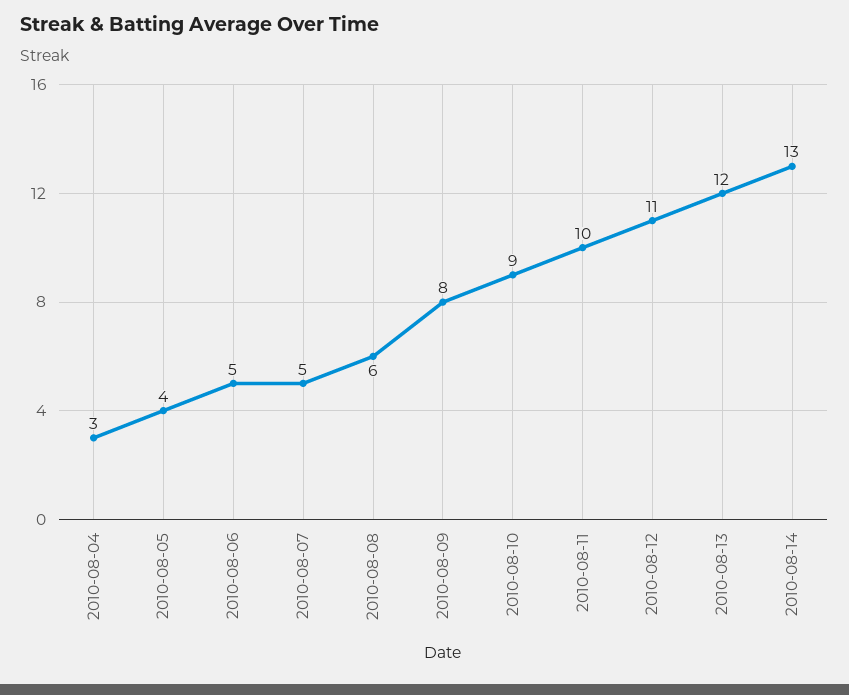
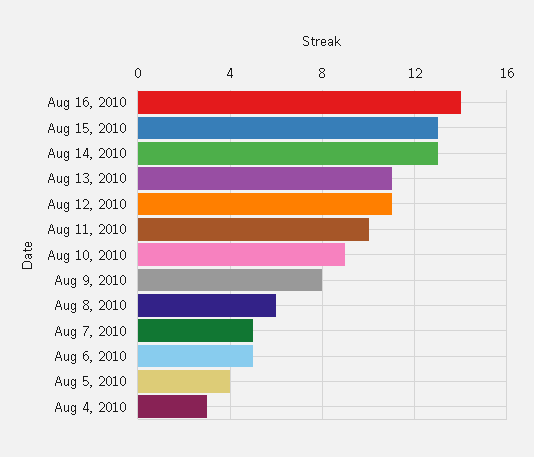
2010-08-13: 12 -> 11
Aug 16, 2010: none -> 14
Aug 15, 2010: none -> 13

